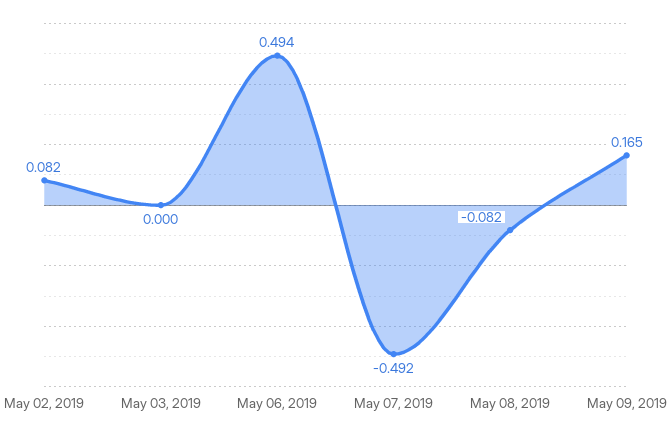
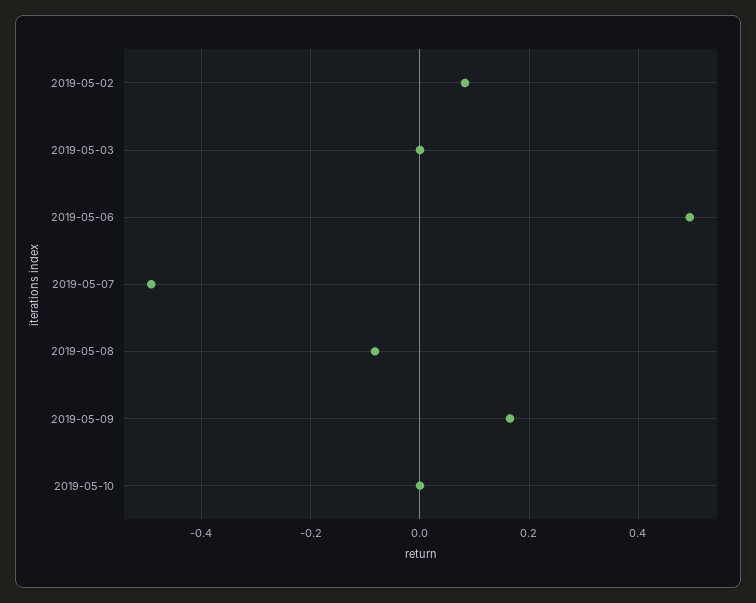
2019-05-10: none -> 0

